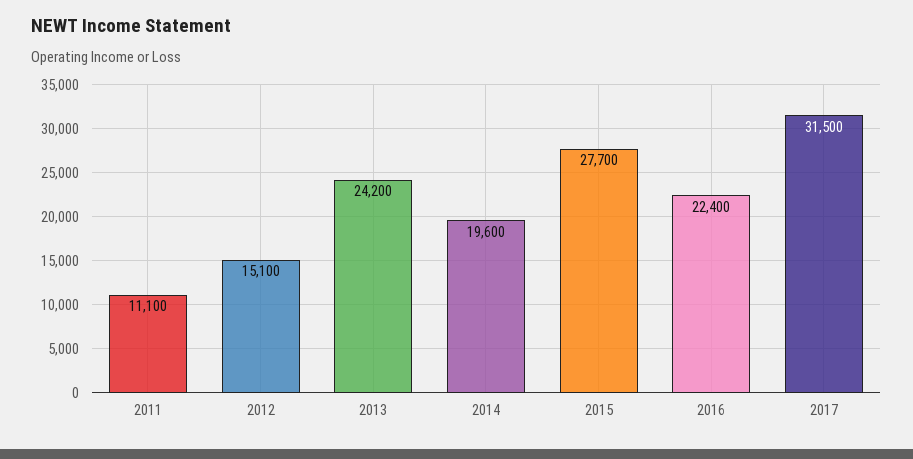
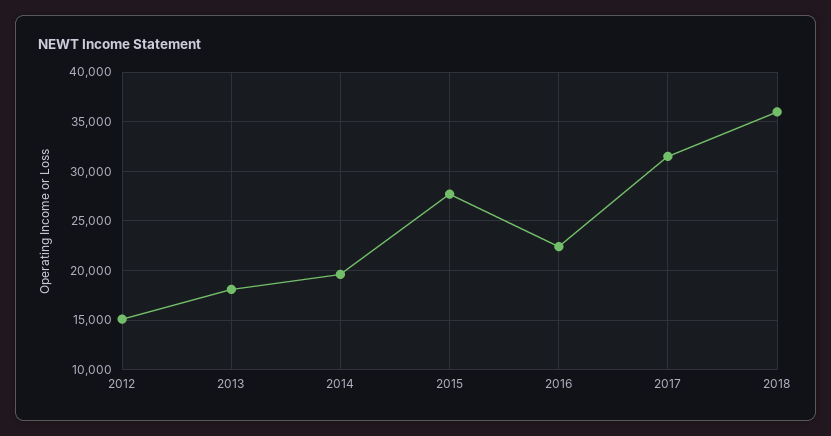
2011: 11100 -> none
2013: 24200 -> 18000
2018: none -> 36000

